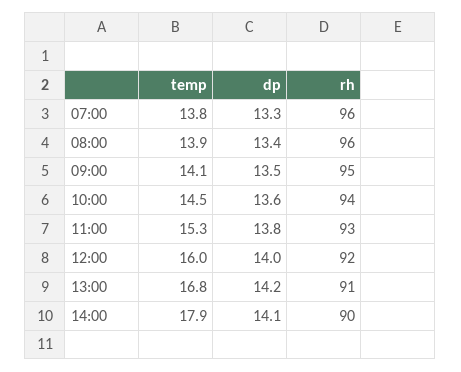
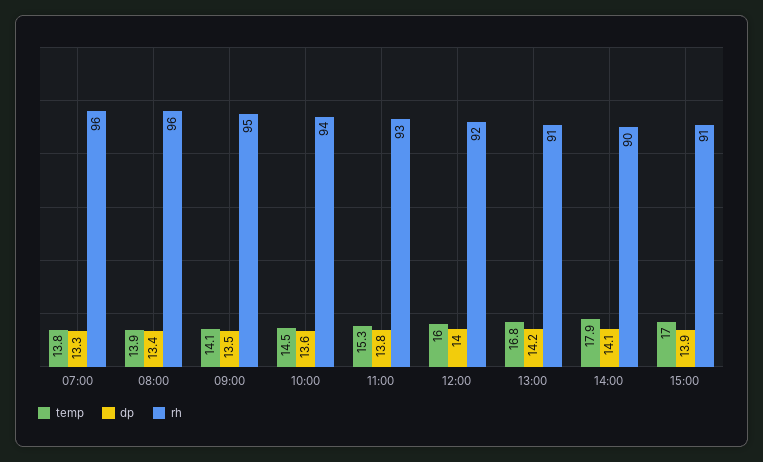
temp, 15:00: none -> 17
dp, 15:00: none -> 13.9
rh, 15:00: none -> 91

